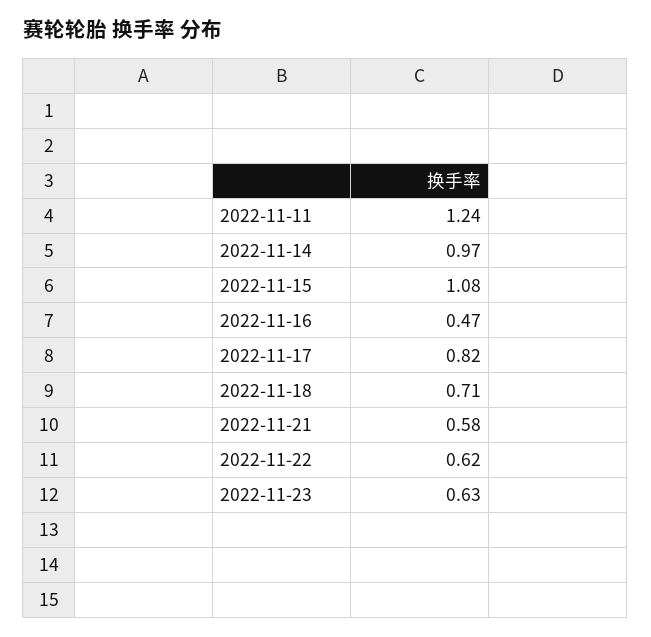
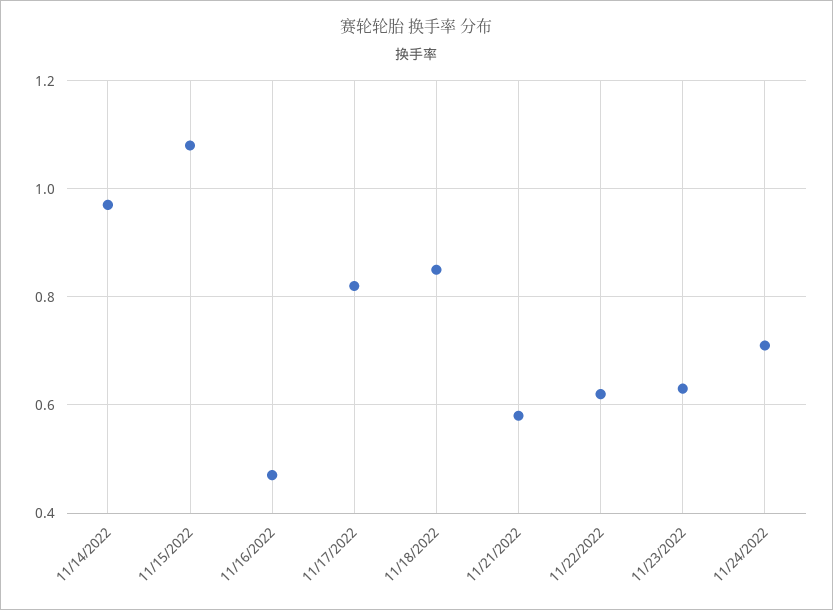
2022-11-11: 1.24 -> none
2022-11-18: 0.71 -> 0.85
11/24/2022: none -> 0.7

